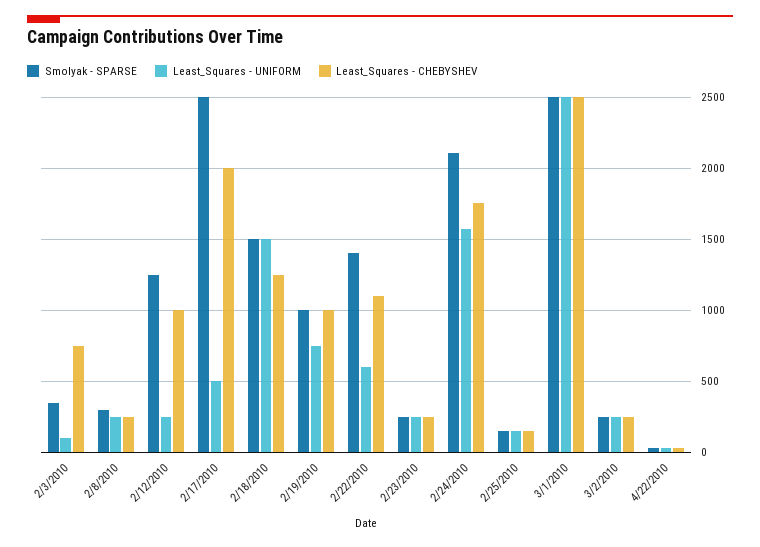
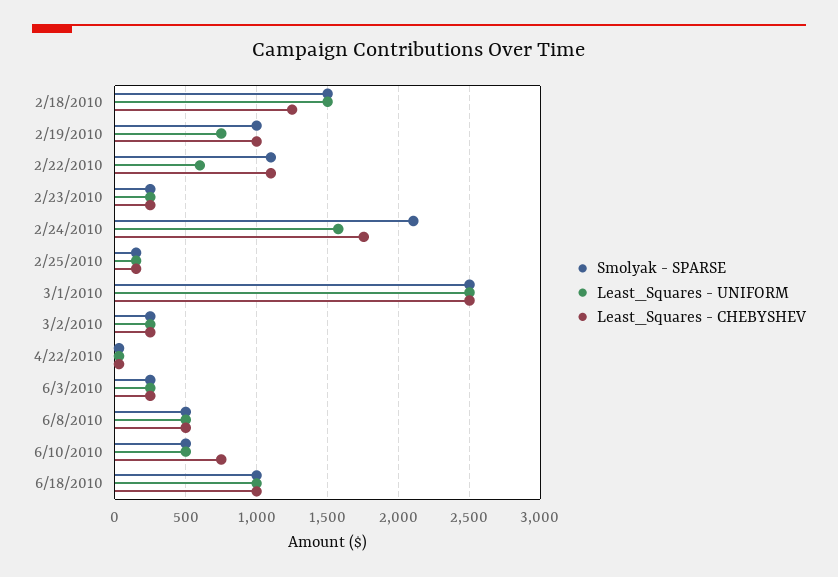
Smolyak - SPARSE, 2/3/2010: 350 -> none
Least_Squares - UNIFORM, 2/3/2010: 100 -> none
Least_Squares - CHEBYSHEV, 2/3/2010: 750 -> none
Smolyak - SPARSE, 2/8/2010: 300 -> none
Least_Squares - UNIFORM, 2/8/2010: 250 -> none
Least_Squares - CHEBYSHEV, 2/8/2010: 250 -> none
Smolyak - SPARSE, 2/12/2010: 1250 -> none
Least_Squares - UNIFORM, 2/12/2010: 250 -> none
Least_Squares - CHEBYSHEV, 2/12/2010: 1000 -> none
Smolyak - SPARSE, 2/17/2010: 2500 -> none
Least_Squares - UNIFORM, 2/17/2010: 500 -> none
Least_Squares - CHEBYSHEV, 2/17/2010: 2000 -> none
Smolyak - SPARSE, 2/22/2010: 1400 -> 1100
Smolyak - SPARSE, 6/3/2010: none -> 250
Least_Squares - UNIFORM, 6/3/2010: none -> 250
Least_Squares - CHEBYSHEV, 6/3/2010: none -> 250
Smolyak - SPARSE, 6/8/2010: none -> 500
Least_Squares - UNIFORM, 6/8/2010: none -> 500
Least_Squares - CHEBYSHEV, 6/8/2010: none -> 500
Smolyak - SPARSE, 6/10/2010: none -> 500
Least_Squares - UNIFORM, 6/10/2010: none -> 500
Least_Squares - CHEBYSHEV, 6/10/2010: none -> 750
Smolyak - SPARSE, 6/18/2010: none -> 1000
Least_Squares - UNIFORM, 6/18/2010: none -> 1000
Least_Squares - CHEBYSHEV, 6/18/2010: none -> 1000

